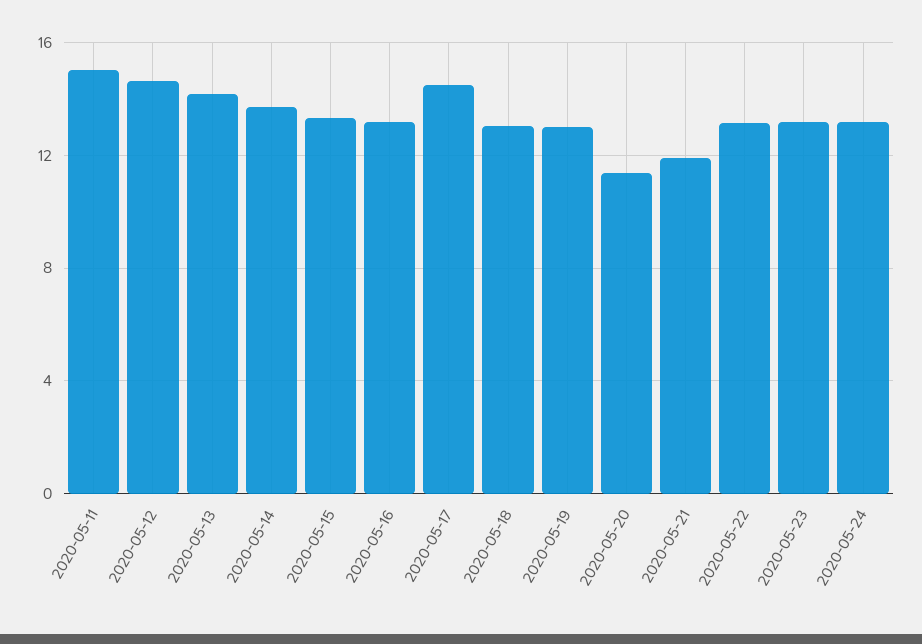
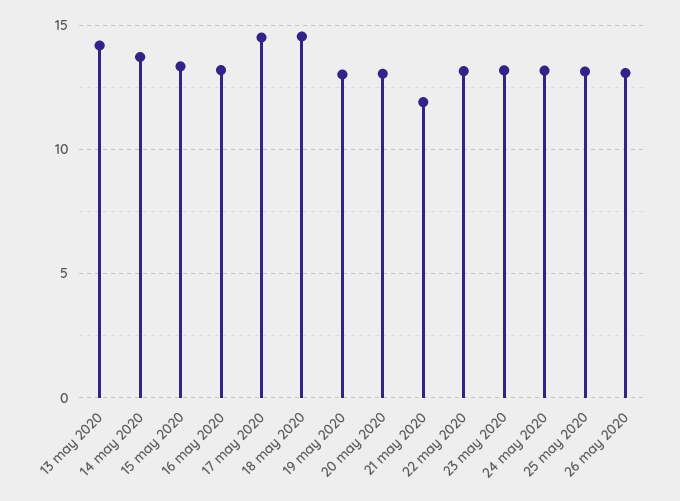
2020-05-11: 15 -> none
2020-05-12: 14.5 -> none
2020-05-18: 13 -> 14.5
2020-05-20: 11.5 -> 13
25 may 2020: none -> 13
26 may 2020: none -> 13

